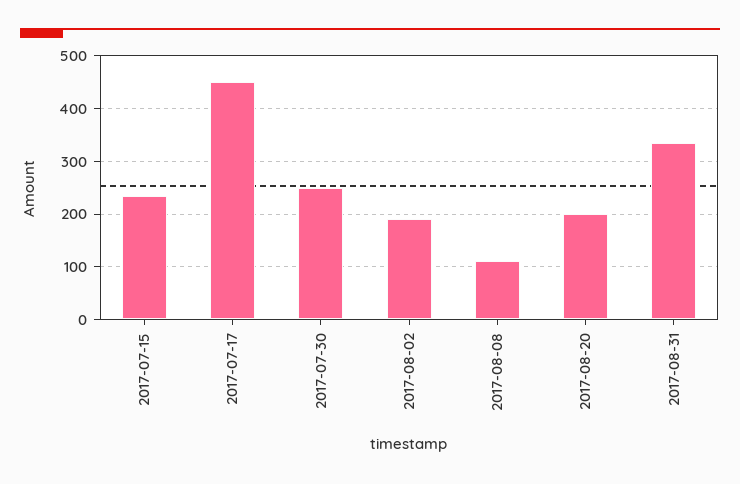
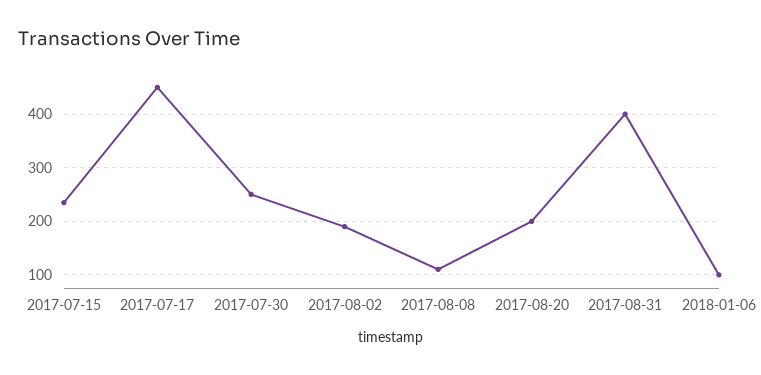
2017-08-31: 340 -> 400
2018-01-06: none -> 100

